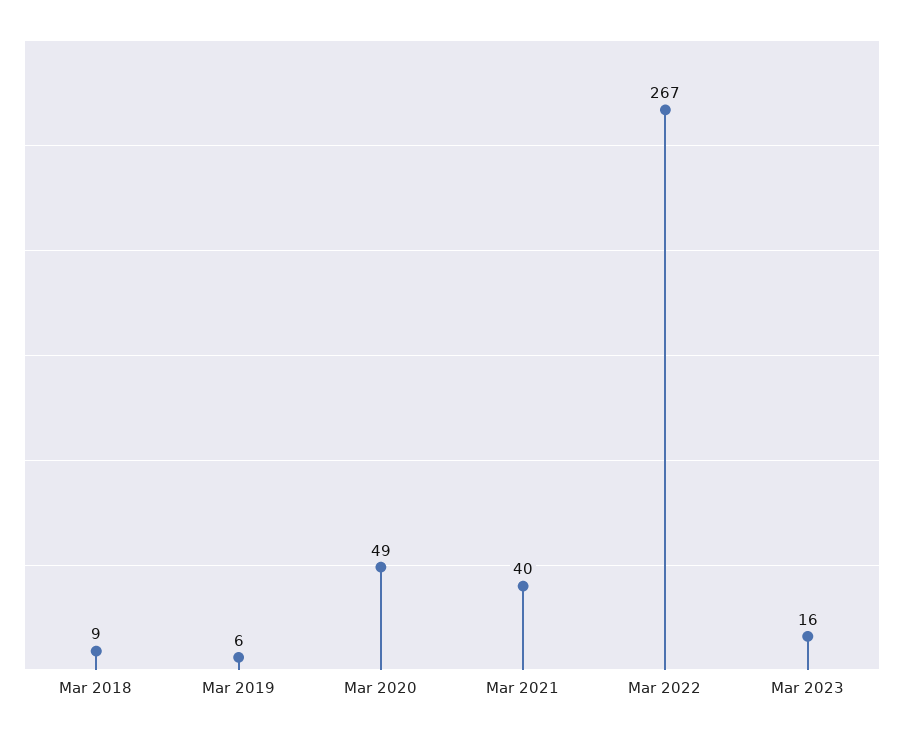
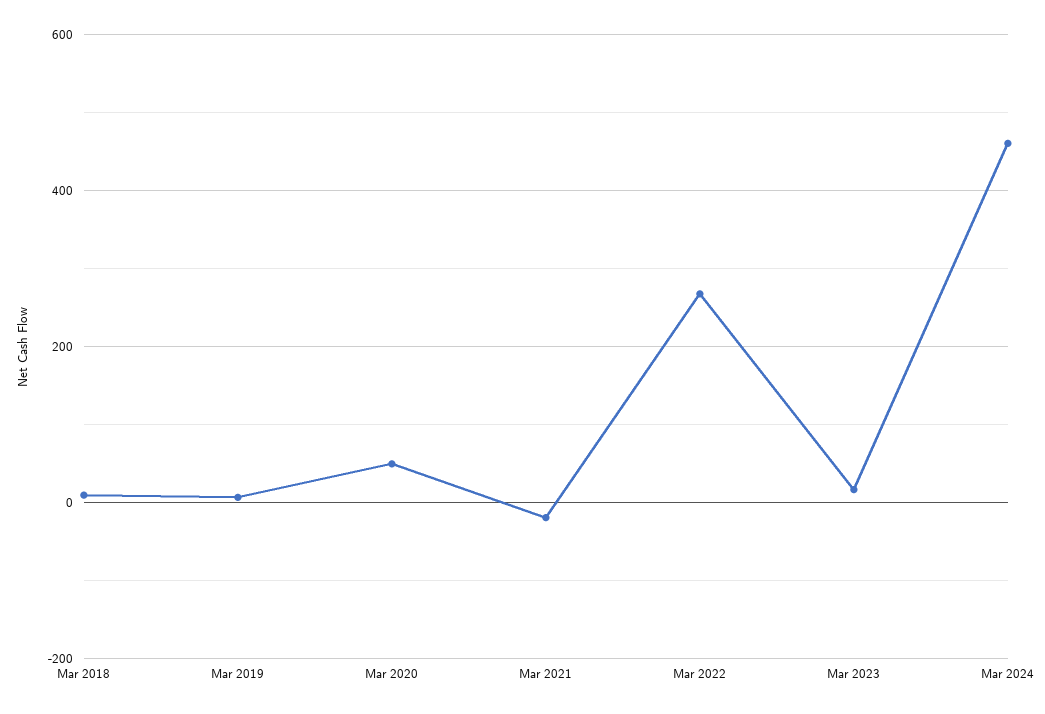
Mar 2021: 40 -> -20
Mar 2024: none -> 460

